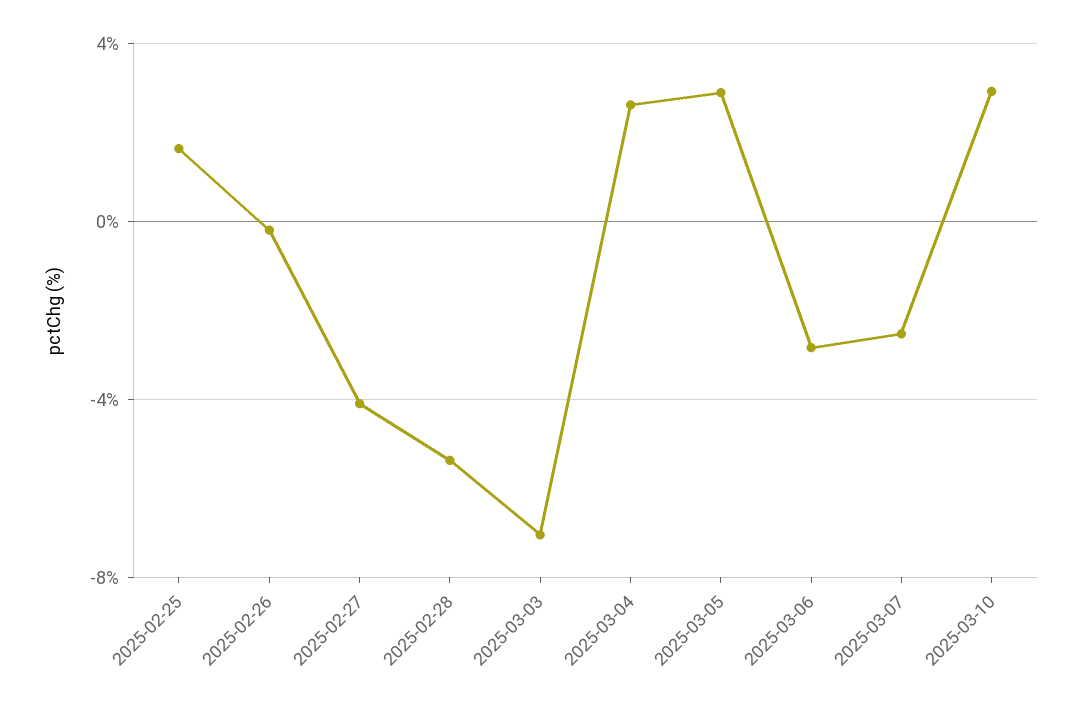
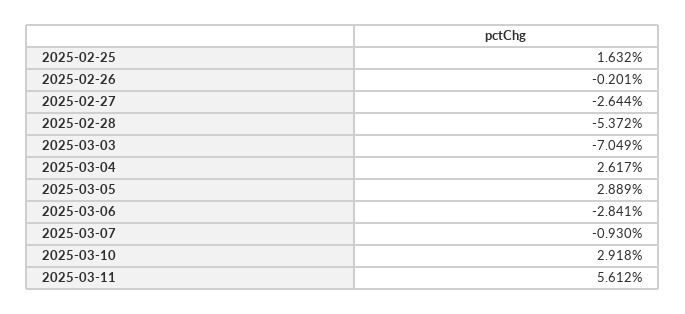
2025-02-27: -4 -> -2.644
2025-03-07: -2.5 -> -0.93
2025-03-11: none -> 5.612

